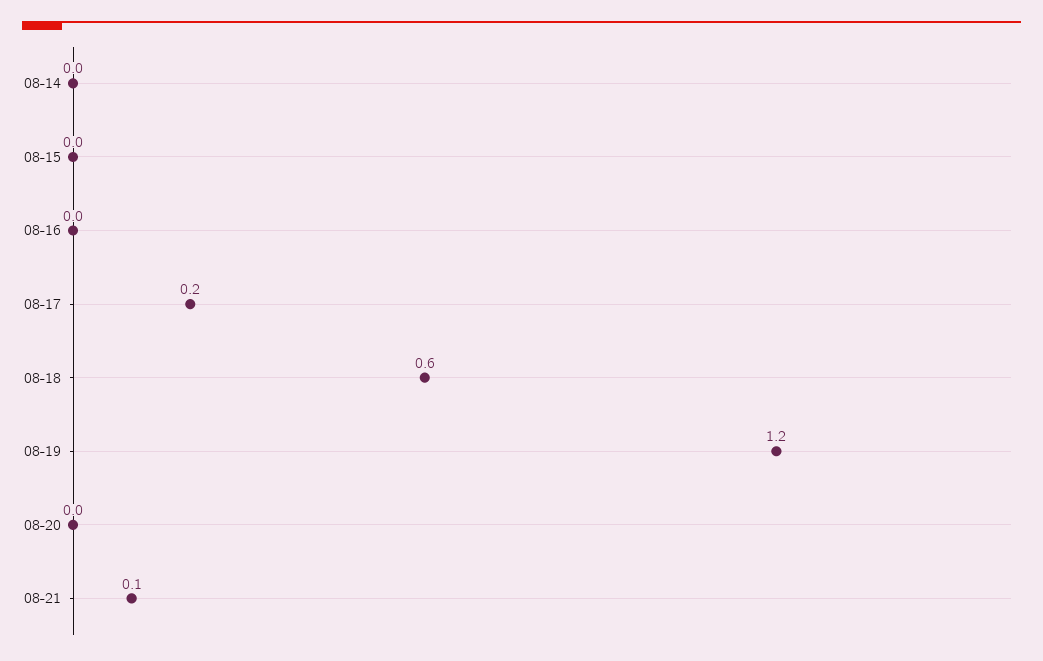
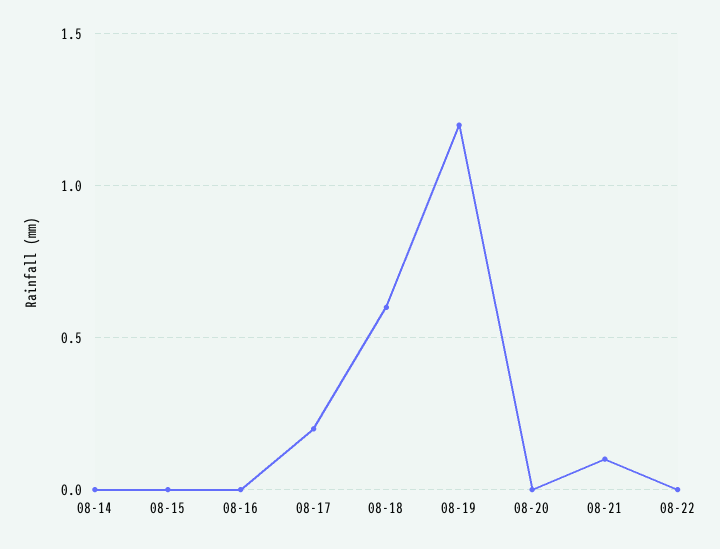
08-22: none -> 0

